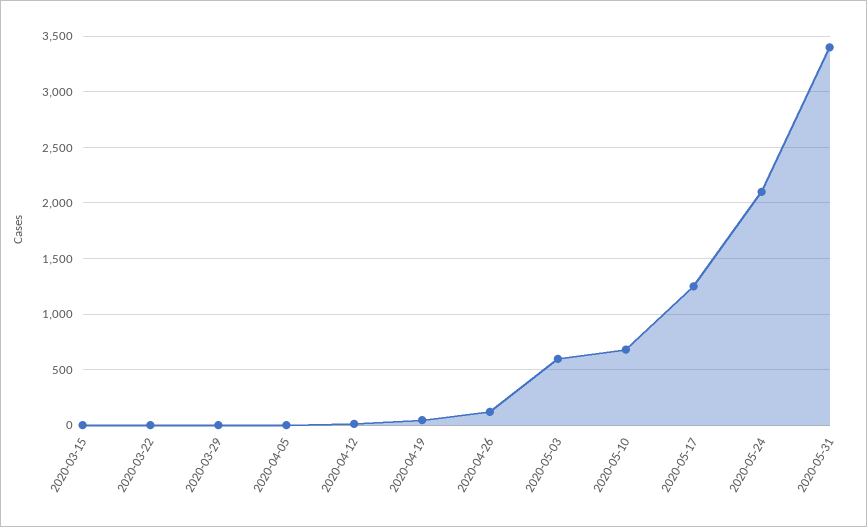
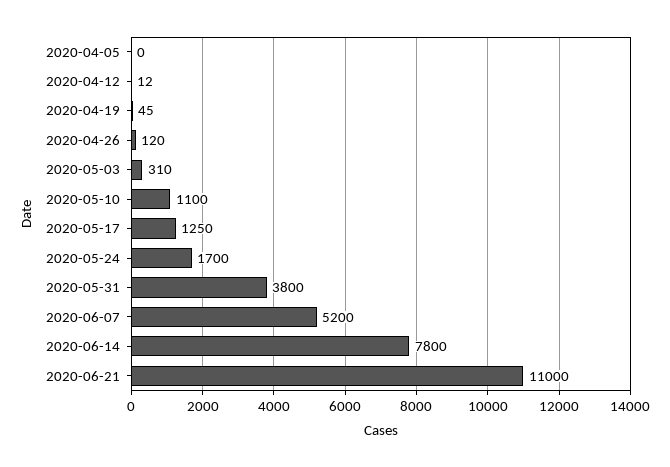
2020-03-15: 0 -> none
2020-03-22: 0 -> none
2020-03-29: 0 -> none
2020-05-03: 600 -> 310
2020-05-10: 700 -> 1100
2020-05-24: 2100 -> 1700
2020-05-31: 3400 -> 3800
2020-06-07: none -> 5200
2020-06-14: none -> 7800
2020-06-21: none -> 11000

